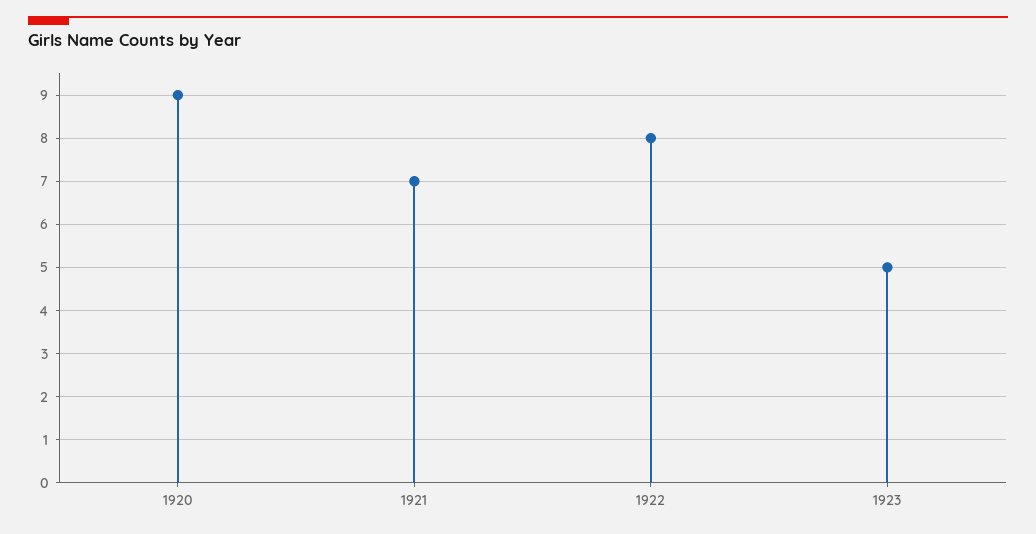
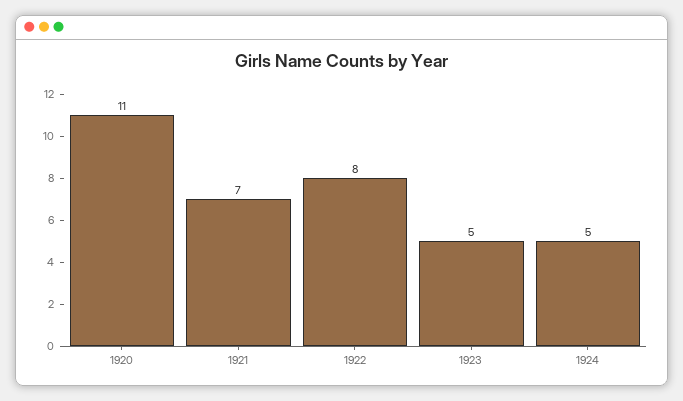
1920: 9 -> 11
1924: none -> 5

